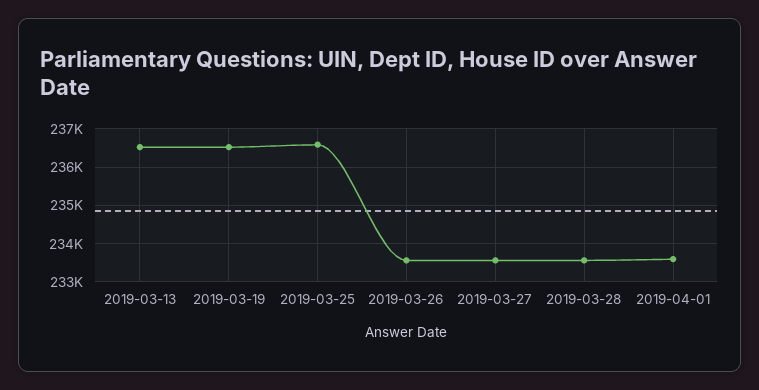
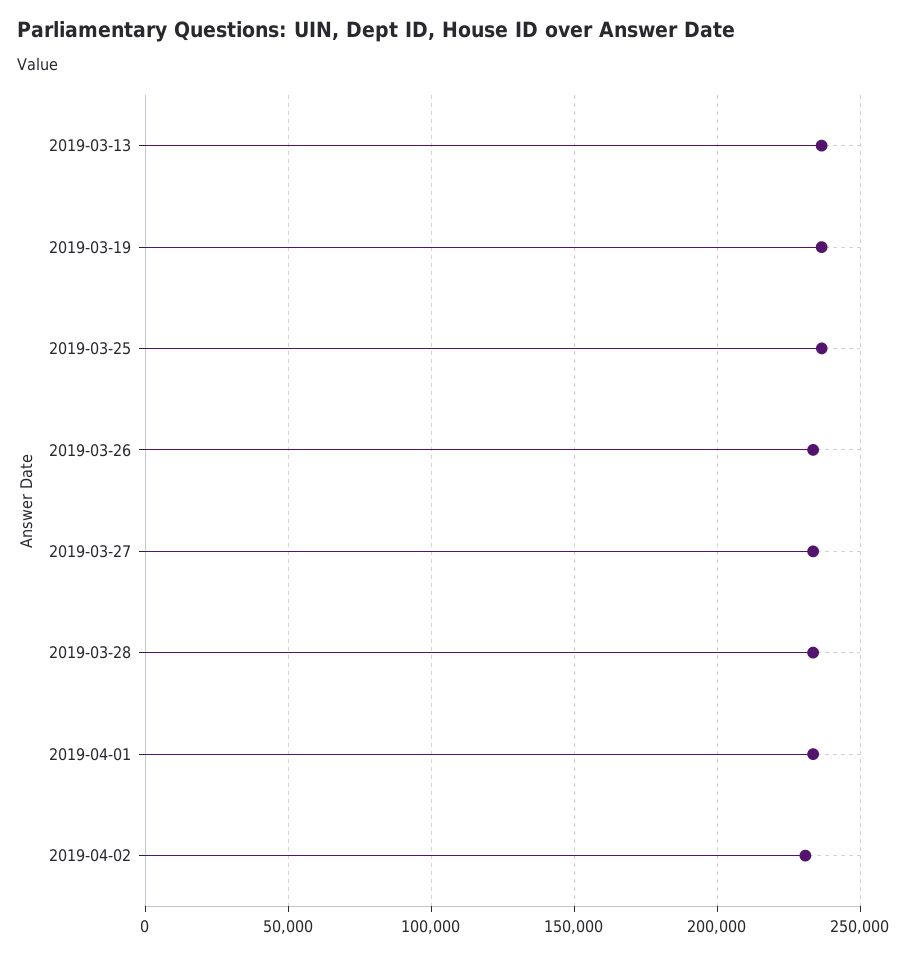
2019-04-02: none -> 230000

